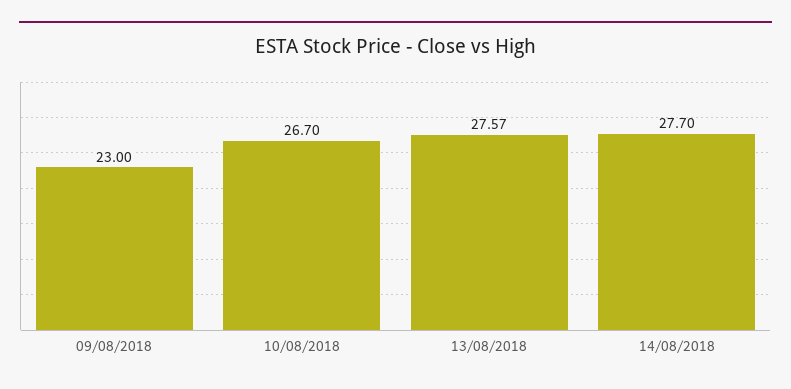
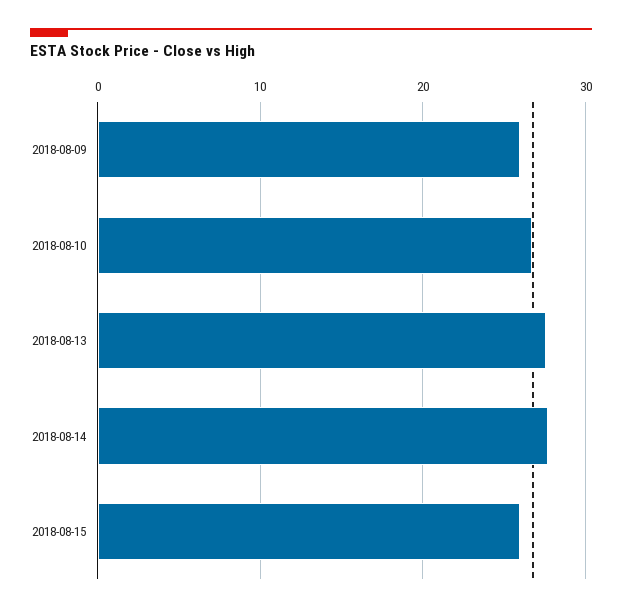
09/08/2018: 23 -> 26
2018-08-15: none -> 26

